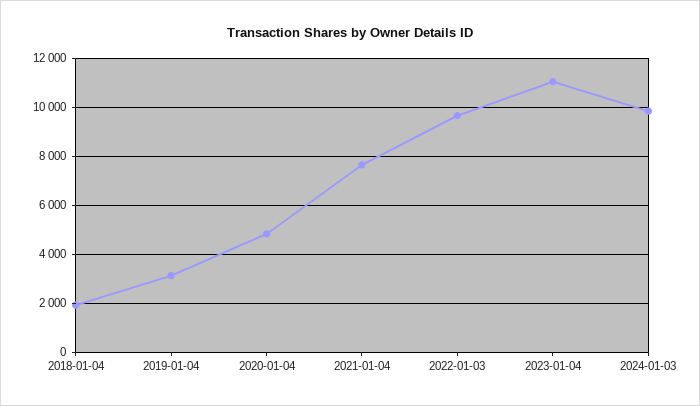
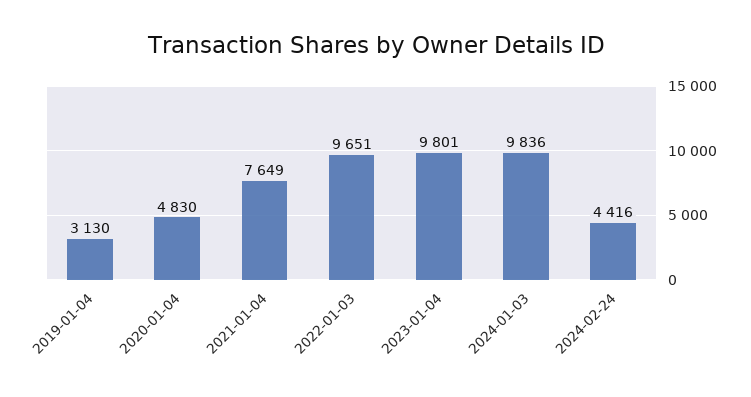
2018-01-04: 2000 -> none
2023-01-04: 11000 -> 9801
2024-02-24: none -> 4416

